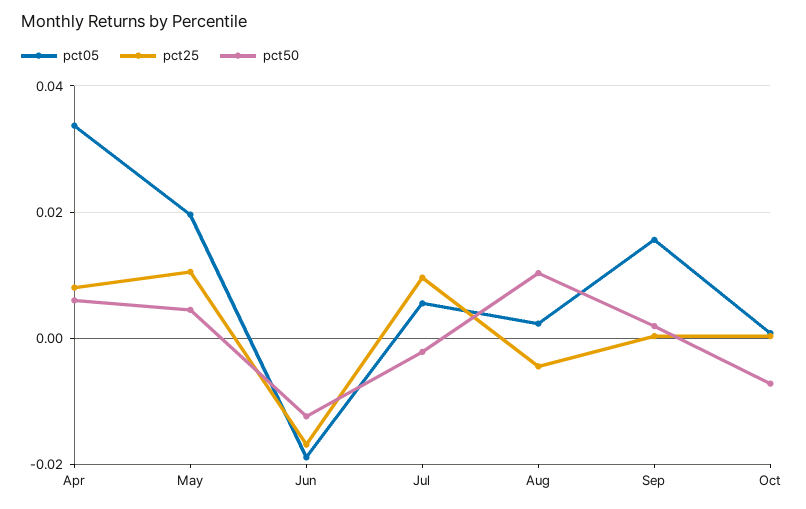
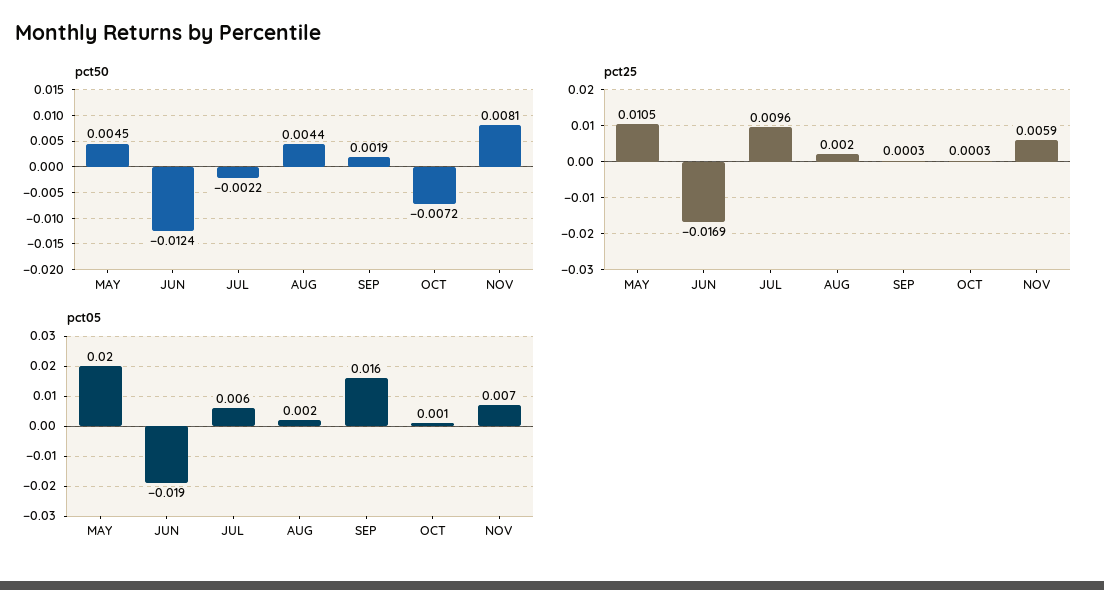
pct05, Apr: 0.034 -> none
pct25, Apr: 0.008 -> none
pct50, Apr: 0.006 -> none
pct25, Aug: -0.004 -> 0.002
pct50, Aug: 0.01 -> 0.0044
pct50, NOV: none -> 0.0081
pct25, NOV: none -> 0.0059
pct05, NOV: none -> 0.007

